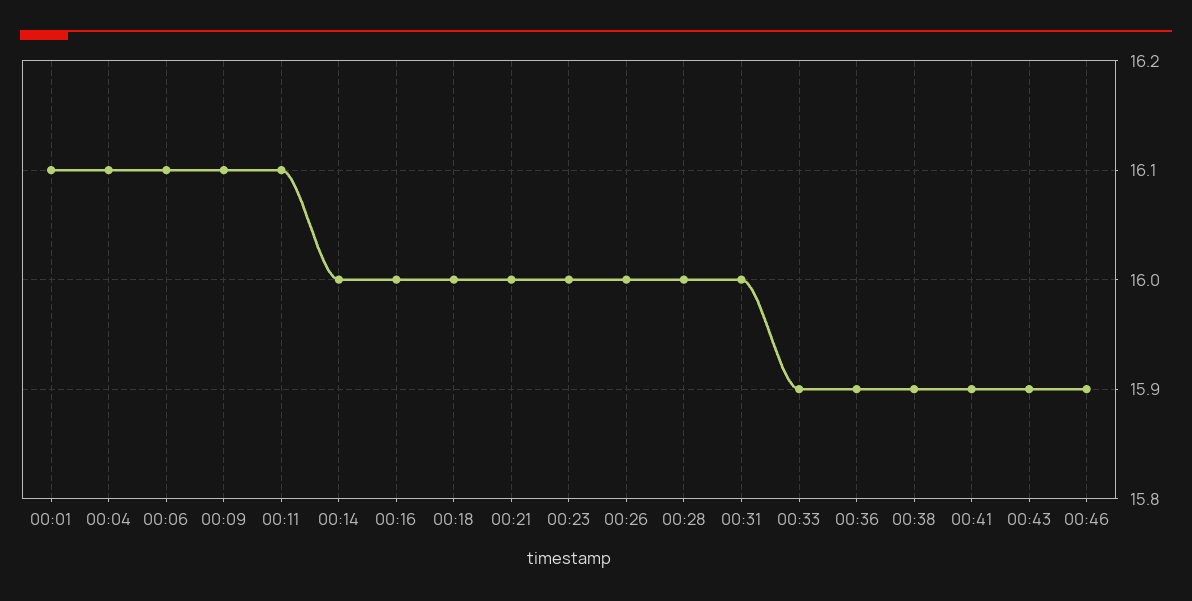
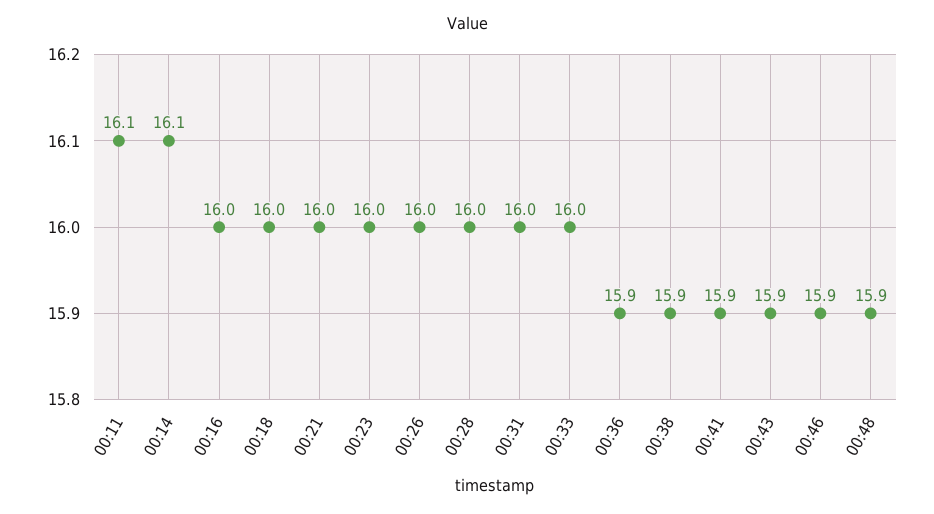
00:01: 16.1 -> none
00:04: 16.1 -> none
00:06: 16.1 -> none
00:09: 16.1 -> none
00:14: 16 -> 16.1
00:33: 15.9 -> 16
00:48: none -> 15.9

